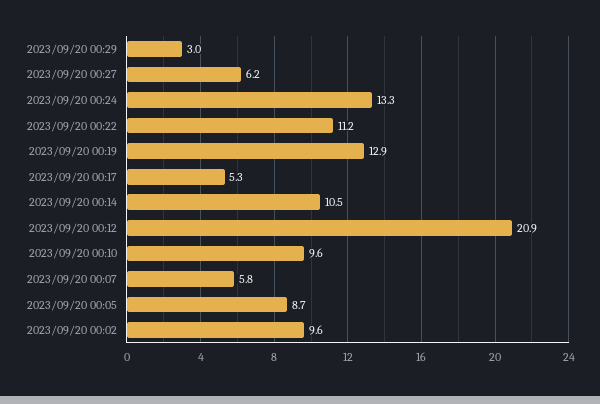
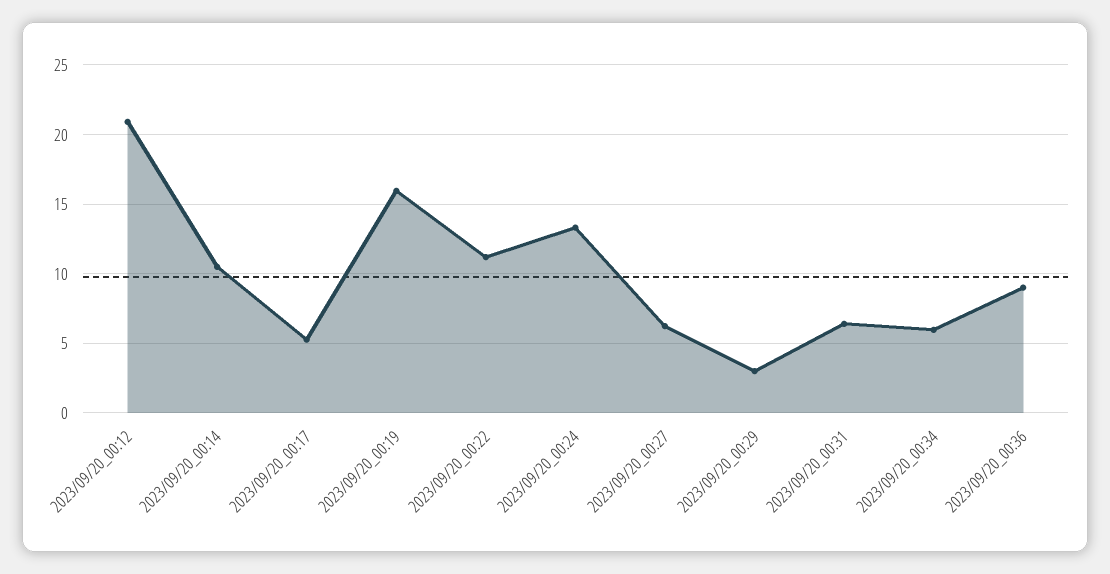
2023/09/20 00:19: 12.9 -> 16
2023/09/20 00:10: 9.6 -> none
2023/09/20 00:07: 5.8 -> none
2023/09/20 00:05: 8.7 -> none
2023/09/20 00:02: 9.6 -> none
2023/09/20_00:31: none -> 6.5
2023/09/20_00:34: none -> 6
2023/09/20_00:36: none -> 9

